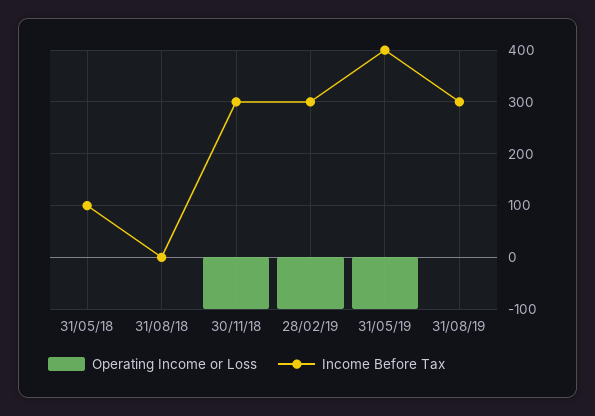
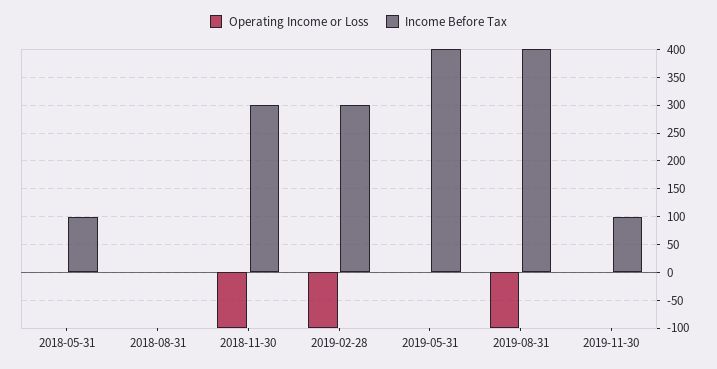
Operating Income or Loss, 31/05/19: -100 -> 0
Operating Income or Loss, 31/08/19: 0 -> -100
Income Before Tax, 31/08/19: 300 -> 400
Operating Income or Loss, 2019-11-30: none -> 0
Income Before Tax, 2019-11-30: none -> 100

